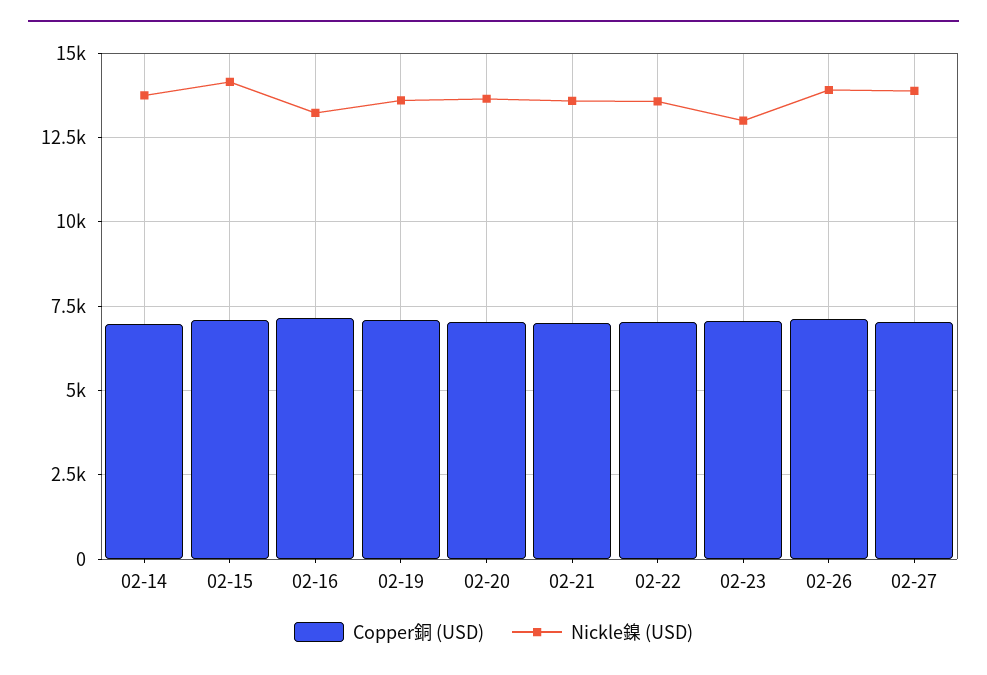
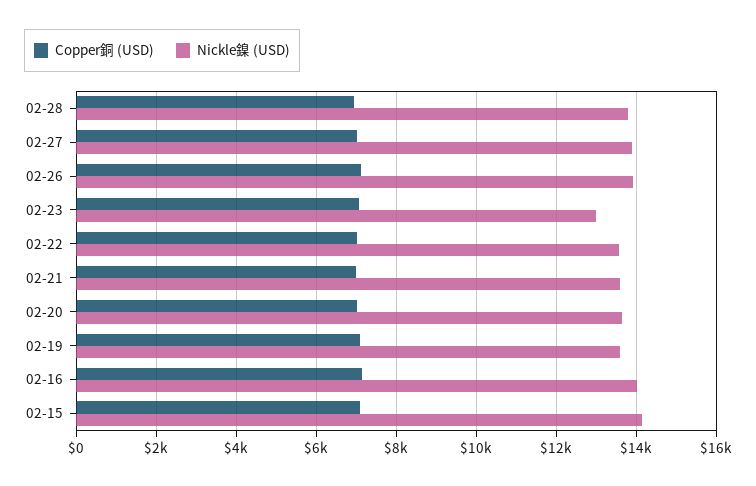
Copper銅 (USD), 02-14: 7000 -> none
Nickle鎳 (USD), 02-14: 13750 -> none
Nickle鎳 (USD), 02-16: 13250 -> 14000
Copper銅 (USD), 02-28: none -> 7000
Nickle鎳 (USD), 02-28: none -> 13800

